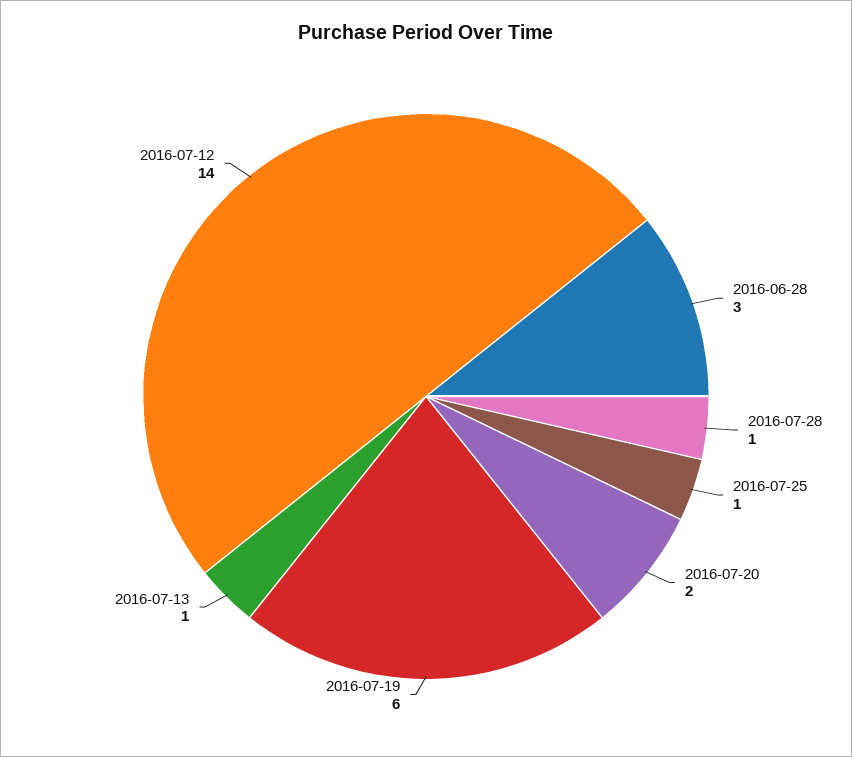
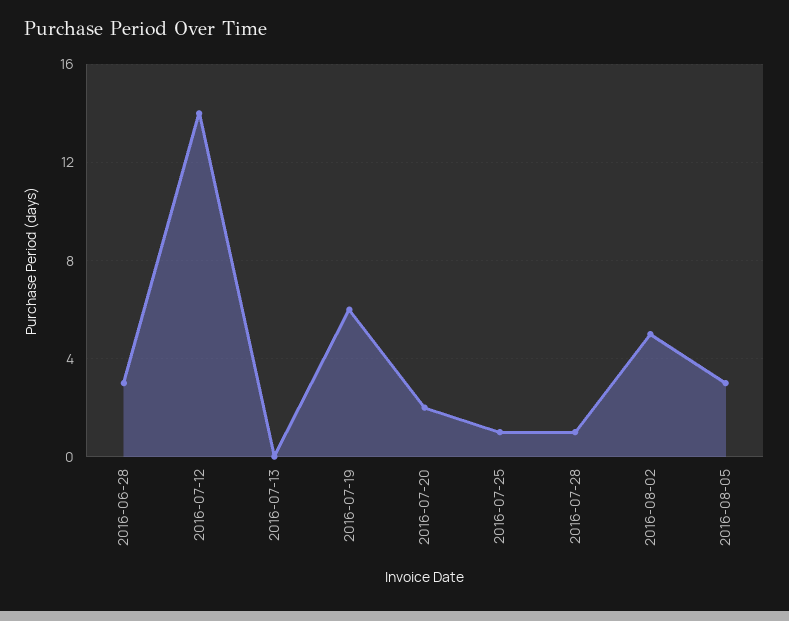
2016-07-13: 1 -> 0
2016-08-02: none -> 5
2016-08-05: none -> 3

